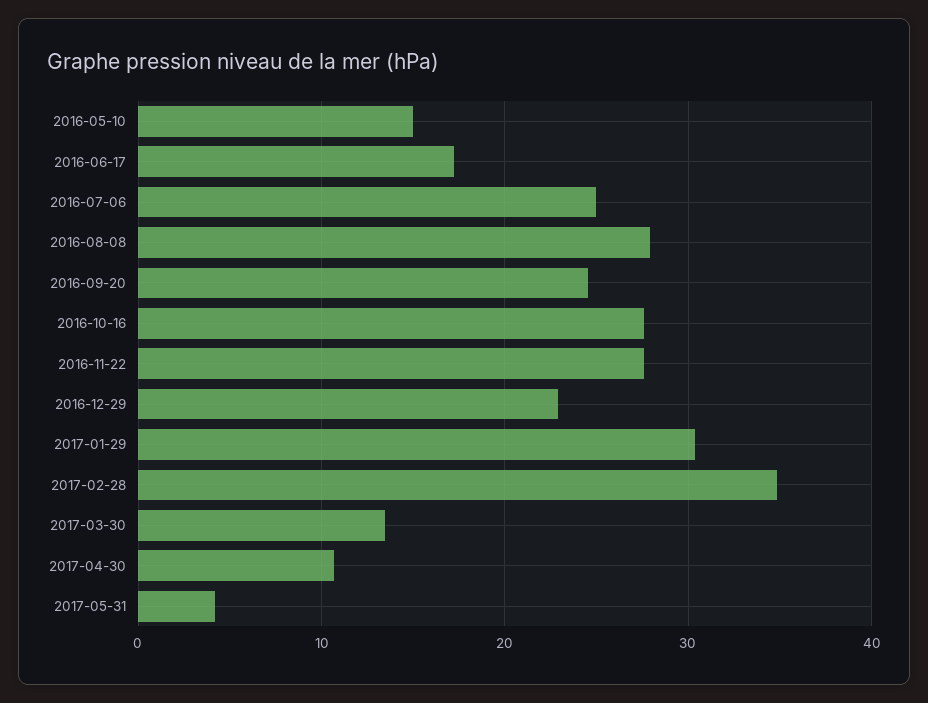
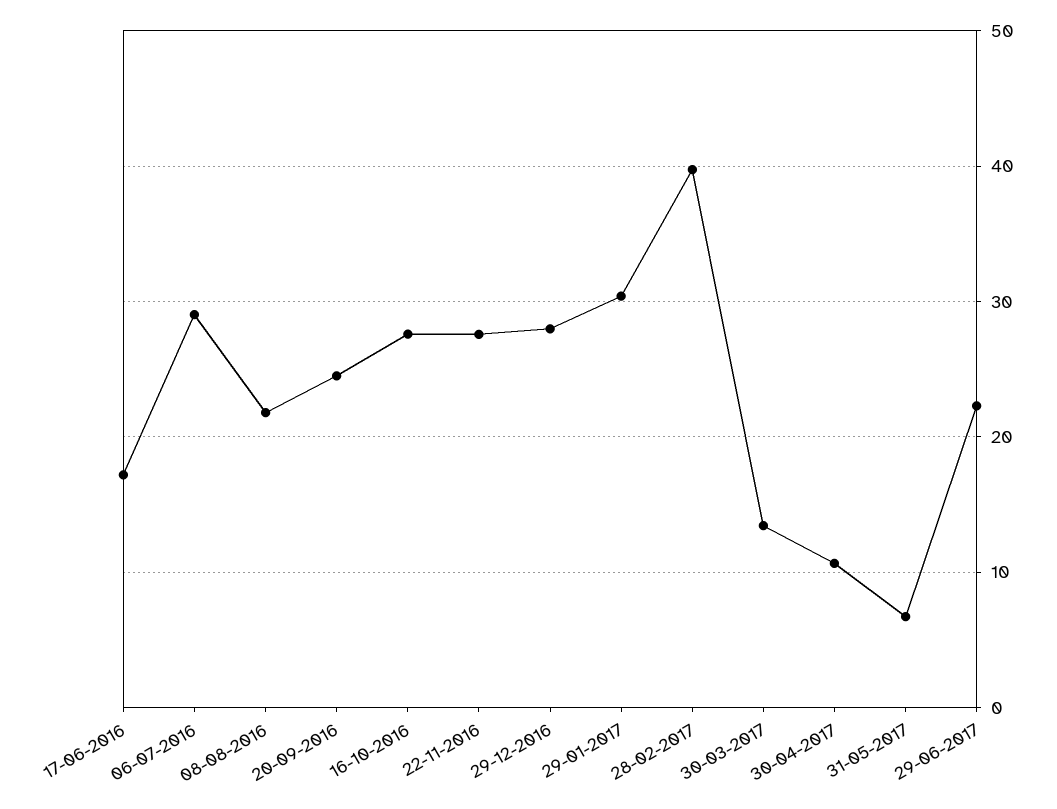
2016-05-10: 15 -> none
2016-07-06: 25 -> 29
2016-08-08: 28 -> 22
2016-12-29: 23 -> 28
2017-02-28: 35 -> 40
2017-05-31: 4 -> 7
29-06-2017: none -> 22

